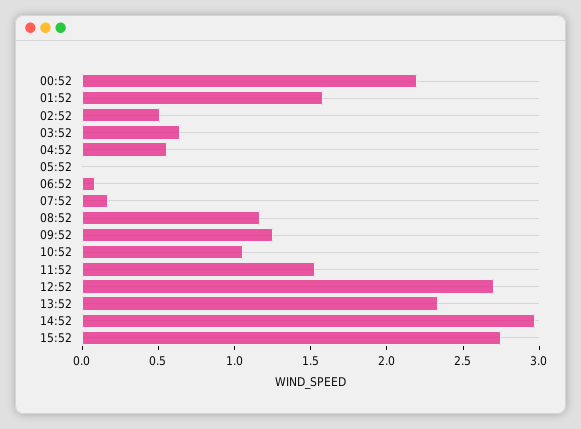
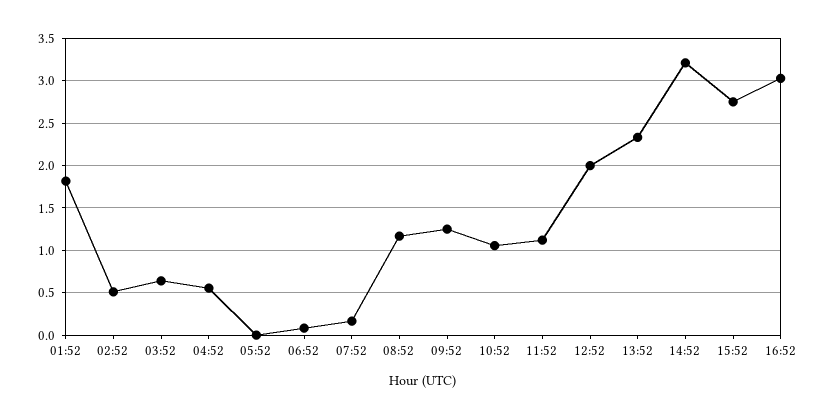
00:52: 2.2 -> none
01:52: 1.6 -> 1.8
11:52: 1.5 -> 1.1
12:52: 2.7 -> 2
14:52: 3 -> 3.2
16:52: none -> 3

